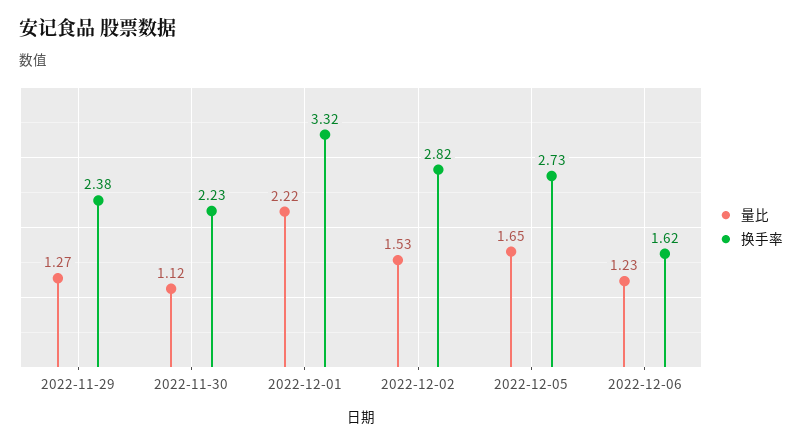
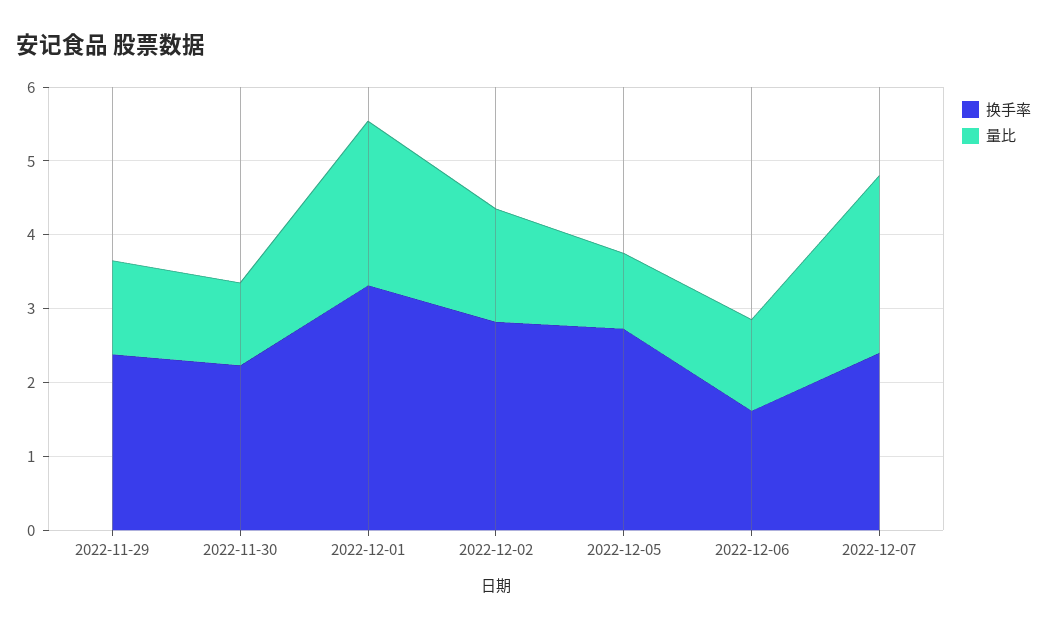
量比, 2022-12-05: 1.65 -> 1
换手率, 2022-12-07: none -> 2.4
量比, 2022-12-07: none -> 2.4

